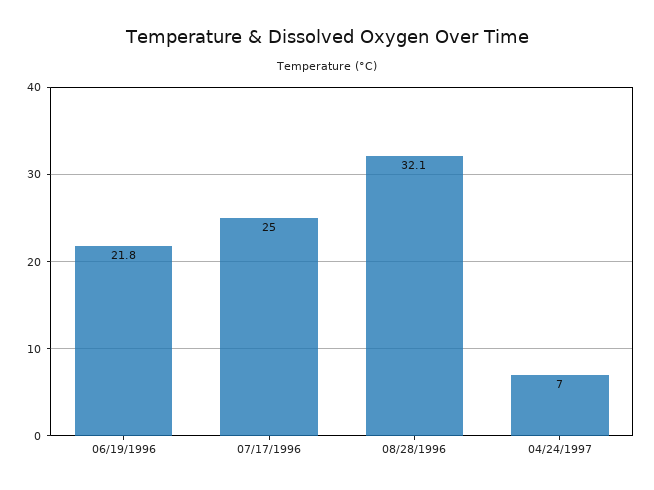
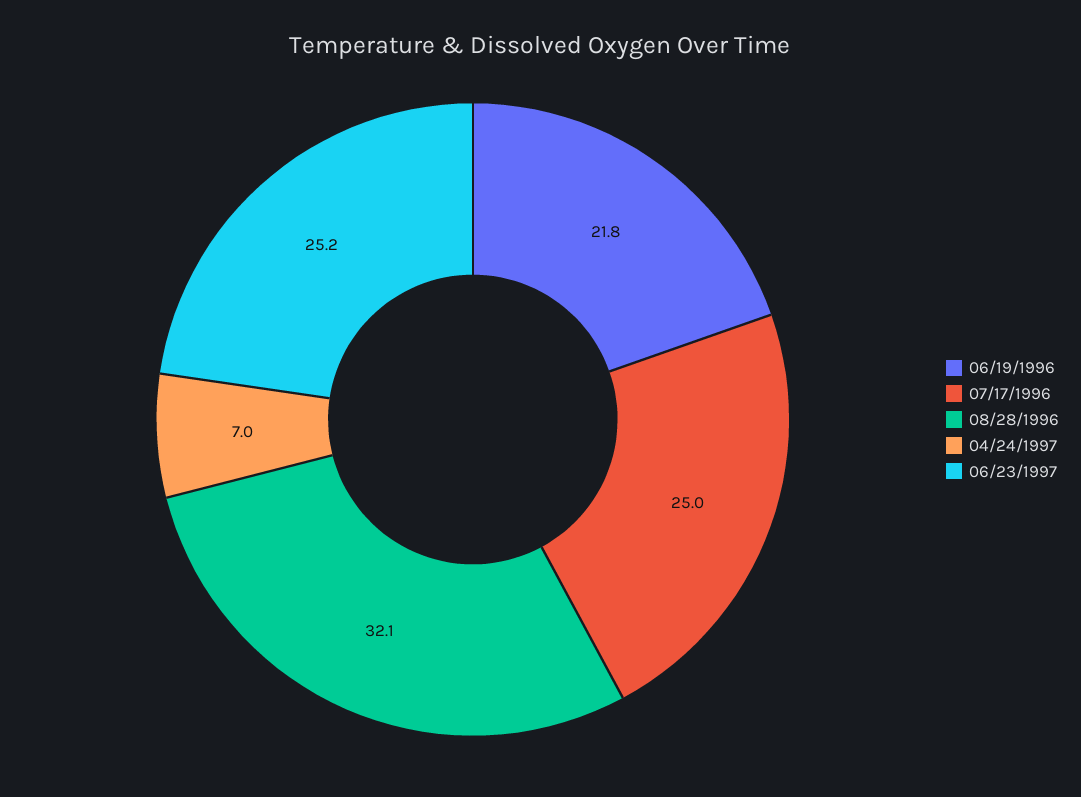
06/23/1997: none -> 25.2

